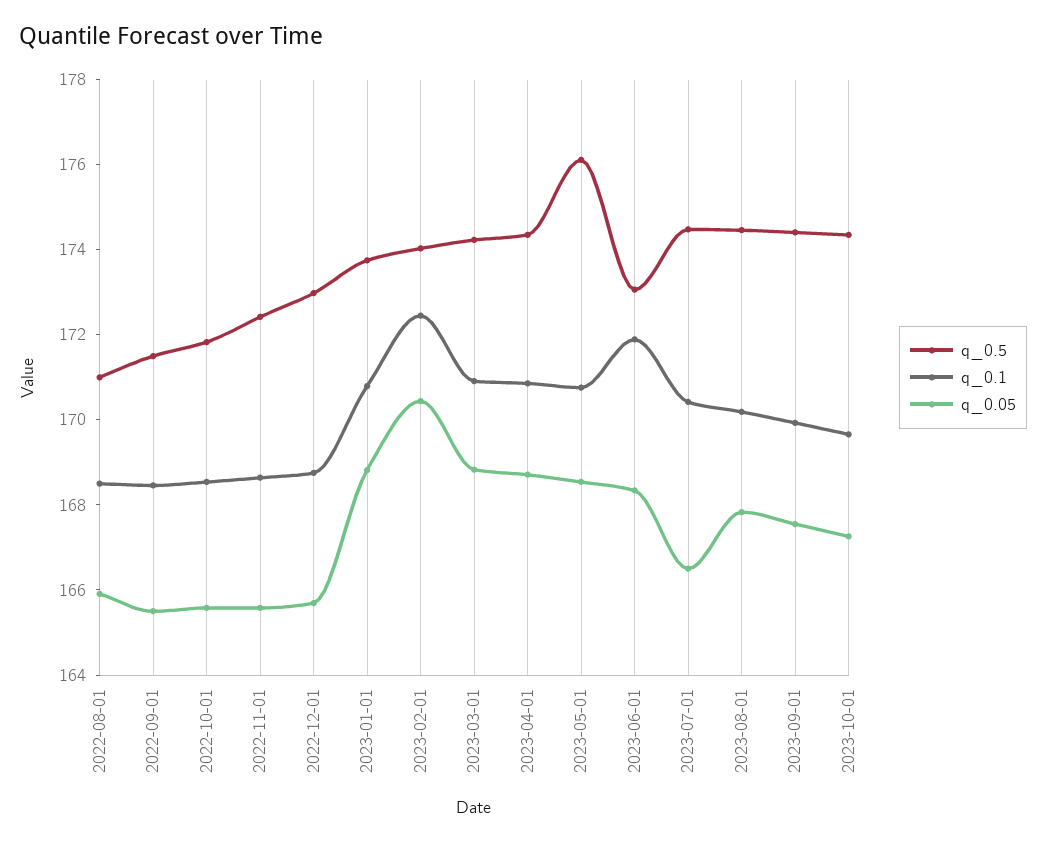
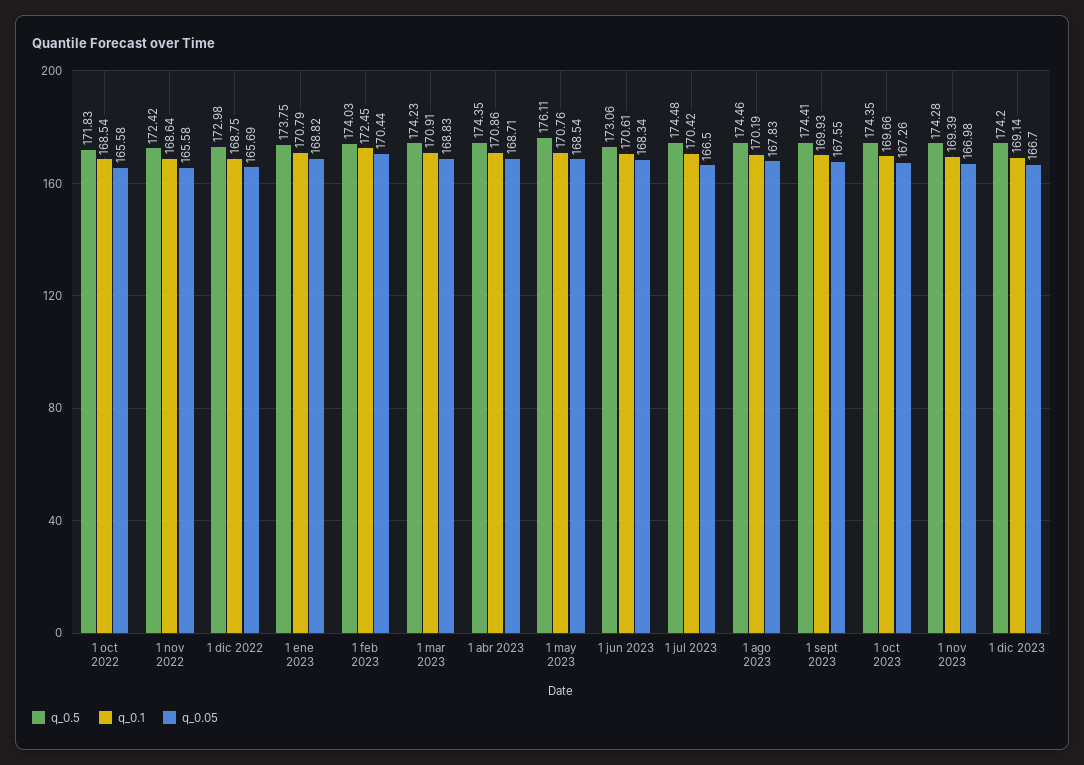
q_0.5, 2022-08-01: 171 -> none
q_0.1, 2022-08-01: 168.5 -> none
q_0.05, 2022-08-01: 166 -> none
q_0.5, 2022-09-01: 171.5 -> none
q_0.1, 2022-09-01: 168.5 -> none
q_0.05, 2022-09-01: 165.5 -> none
q_0.1, 2023-06-01: 172 -> 170.61
q_0.5, 1 nov 2023: none -> 174.28
q_0.1, 1 nov 2023: none -> 169.39
q_0.05, 1 nov 2023: none -> 166.98
q_0.5, 1 dic 2023: none -> 174.2
q_0.1, 1 dic 2023: none -> 169.14
q_0.05, 1 dic 2023: none -> 166.7

